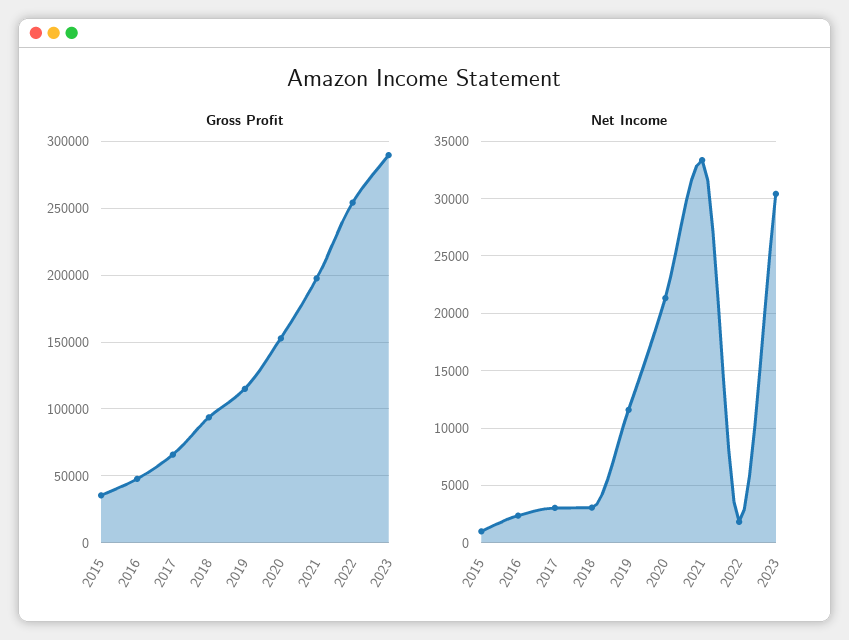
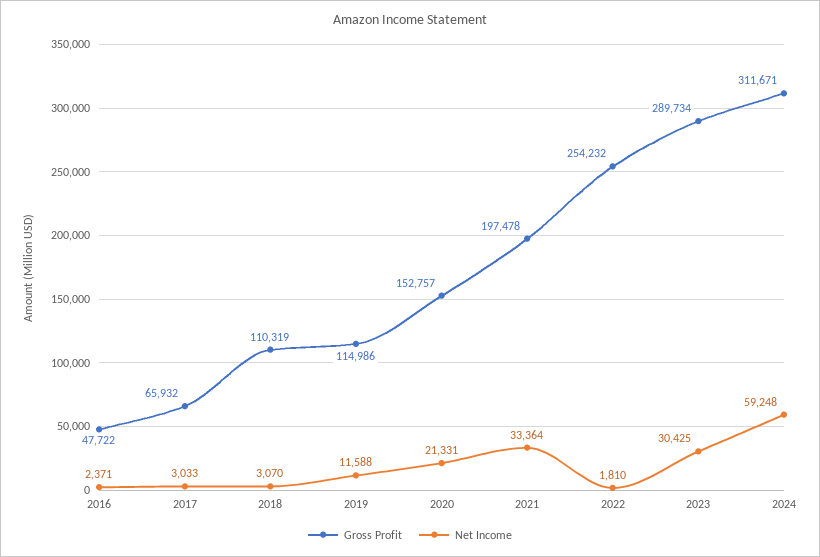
Gross Profit, 2015: 35000 -> none
Gross Profit, 2018: 95000 -> 110319
Net Income, 2015: 1000 -> none
Gross Profit, 2024: none -> 311671
Net Income, 2024: none -> 59248

